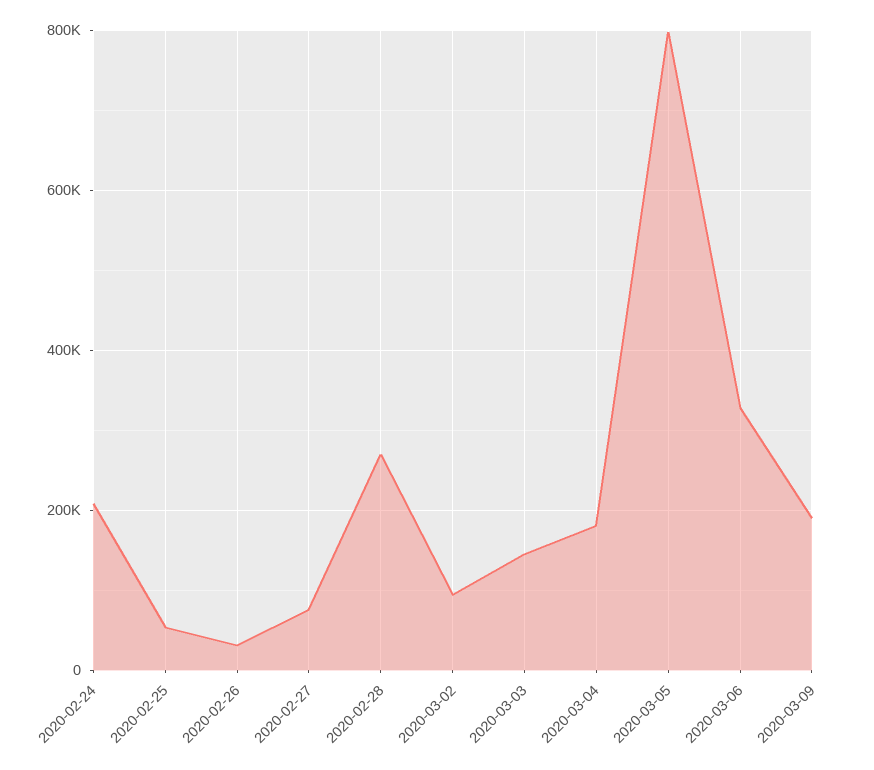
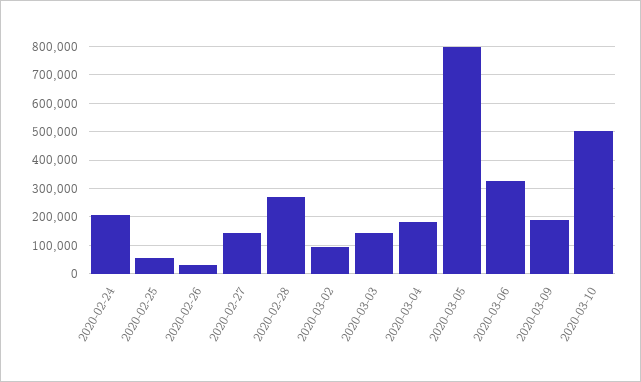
2020-02-27: 80000 -> 150000
2020-03-10: none -> 500000

